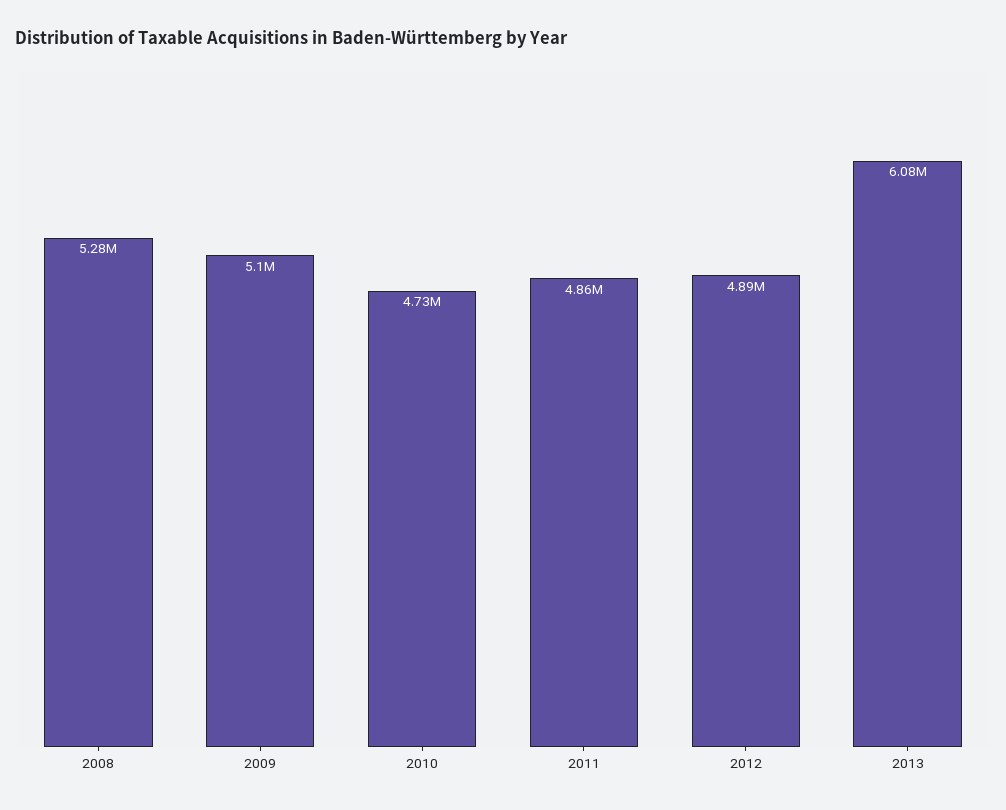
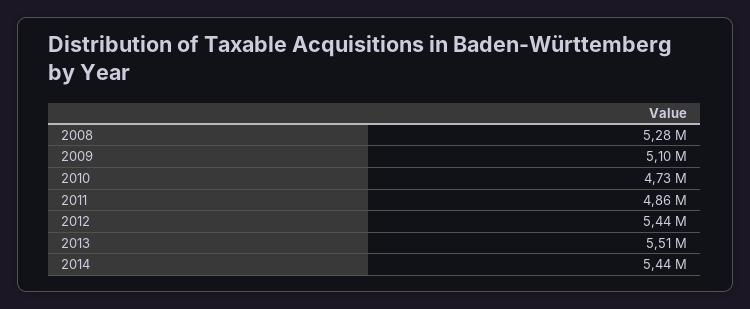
2012: 4890000 -> 5440000
2013: 6080000 -> 5510000
2014: none -> 5440000

